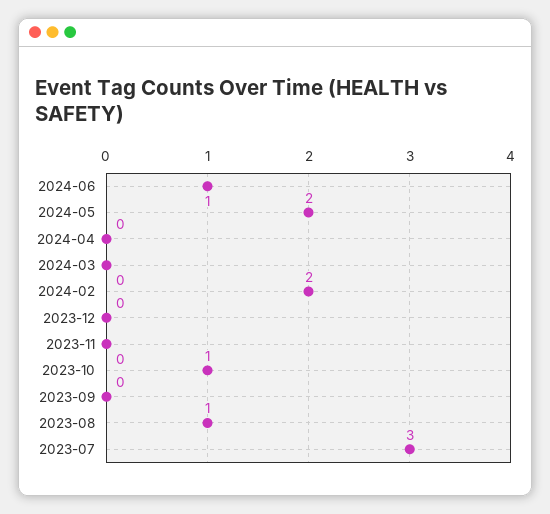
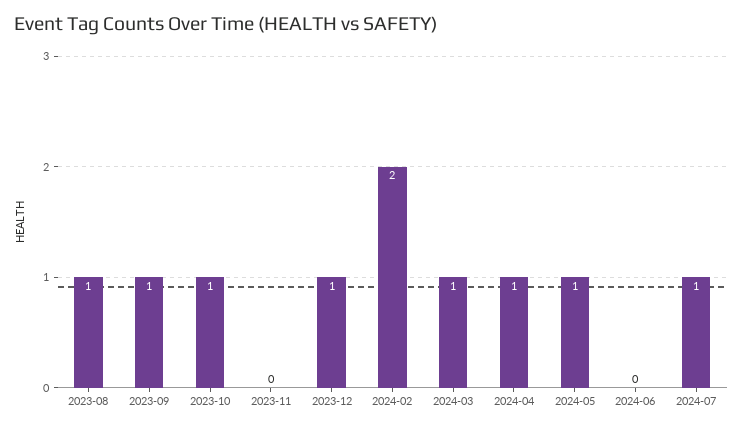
2024-06: 1 -> 0
2024-05: 2 -> 1
2024-04: 0 -> 1
2024-03: 0 -> 1
2023-12: 0 -> 1
2023-09: 0 -> 1
2023-07: 3 -> none
2024-07: none -> 1

